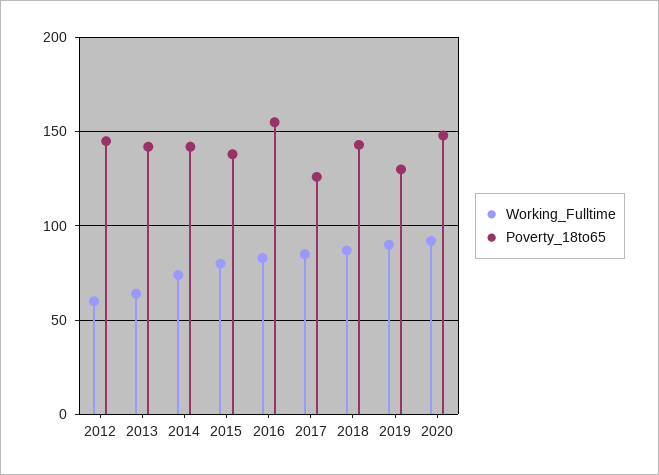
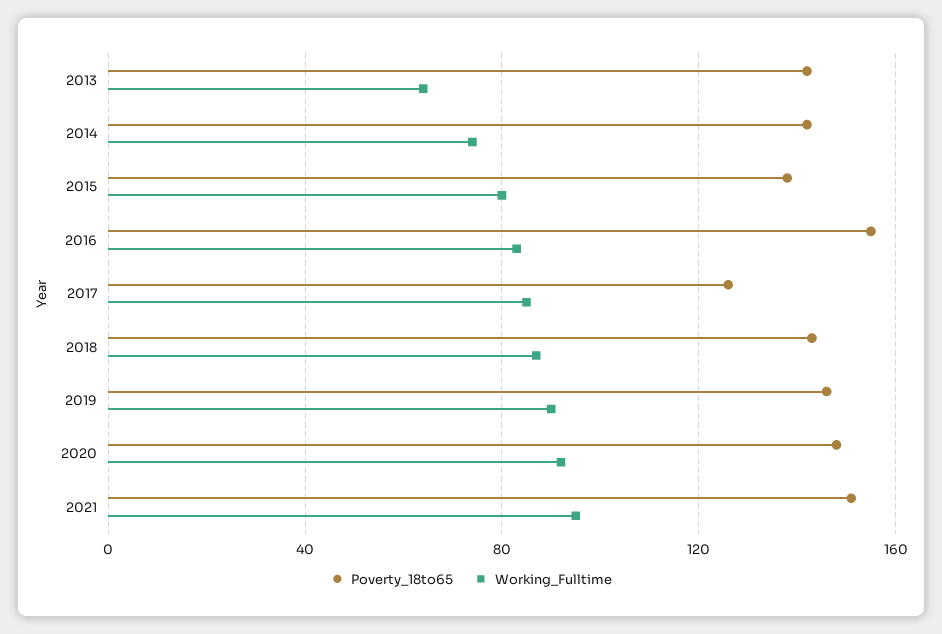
Working_Fulltime, 2012: 60 -> none
Poverty_18to65, 2012: 145 -> none
Poverty_18to65, 2019: 130 -> 145
Poverty_18to65, 2021: none -> 150
Working_Fulltime, 2021: none -> 95

